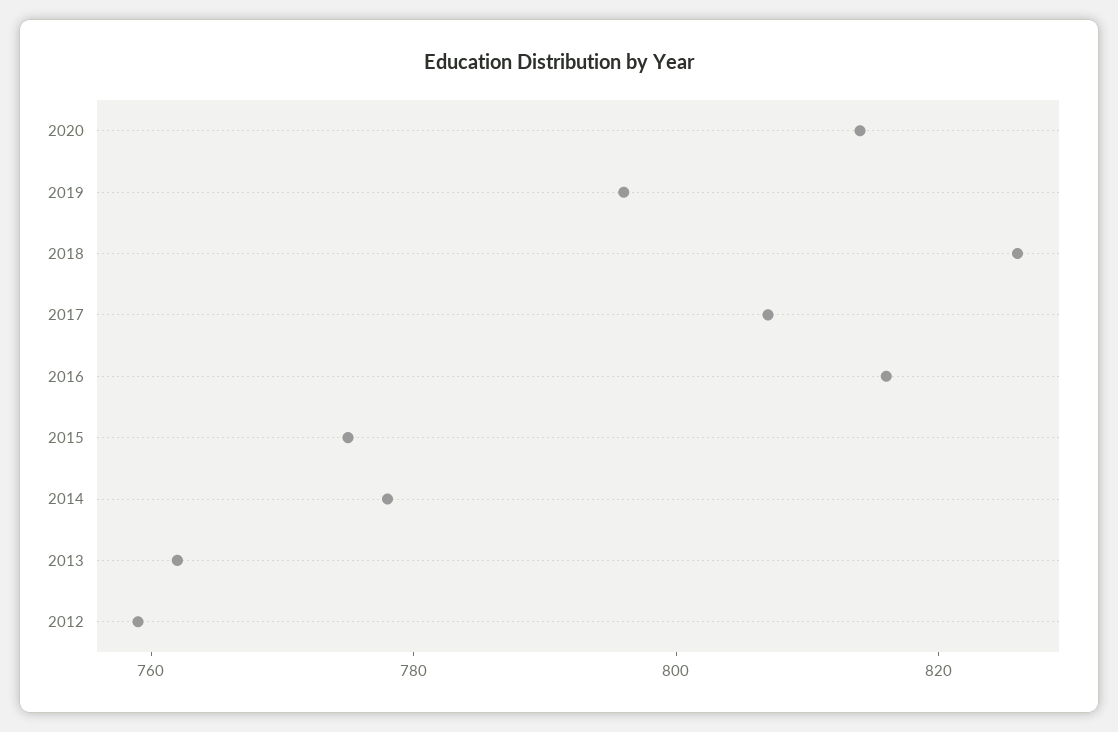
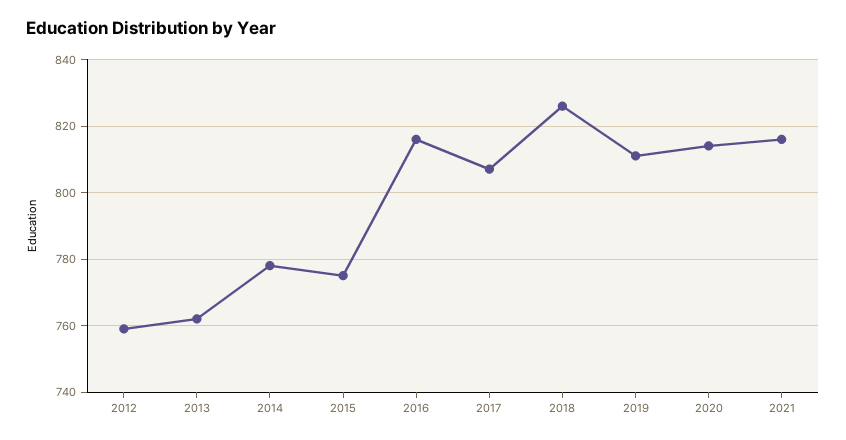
2019: 795 -> 810
2021: none -> 815

